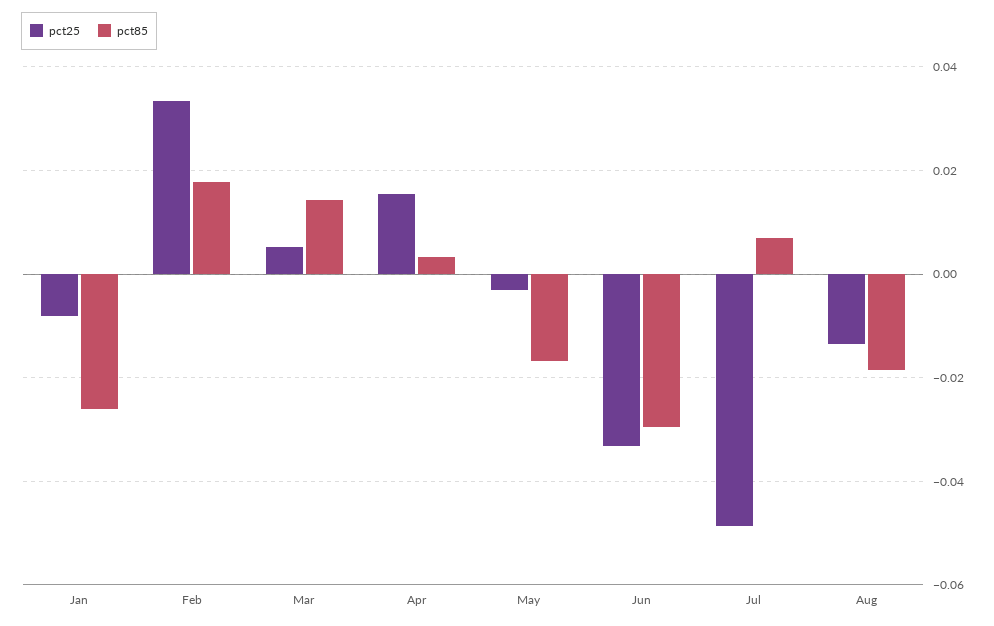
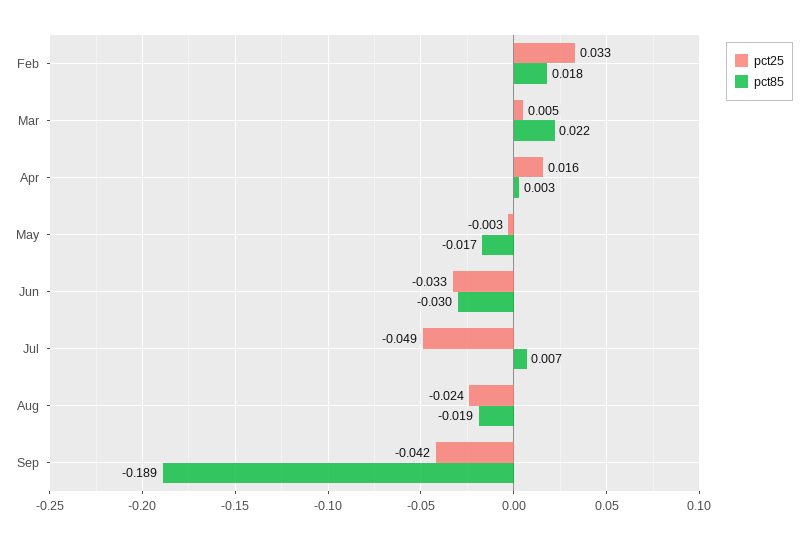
pct25, Jan: -0.008 -> none
pct85, Jan: -0.026 -> none
pct85, Mar: 0.014 -> 0.022
pct25, Aug: -0.014 -> -0.024
pct25, Sep: none -> -0.042
pct85, Sep: none -> -0.189

